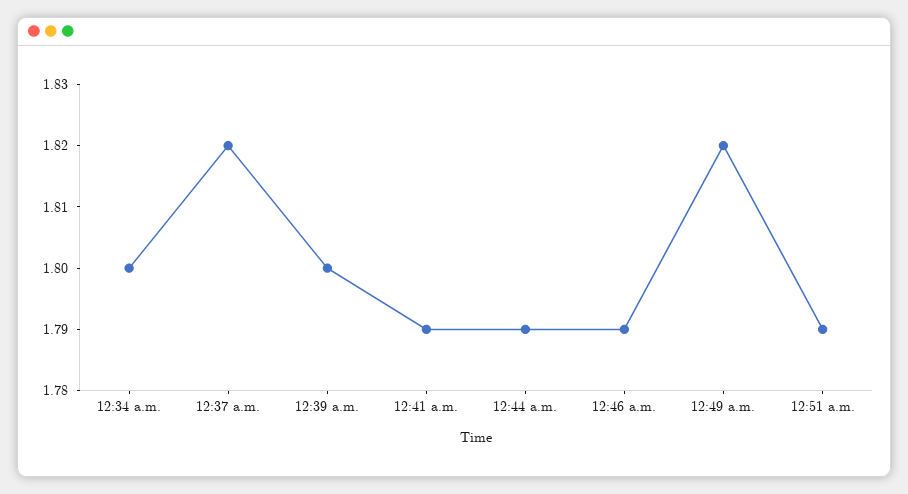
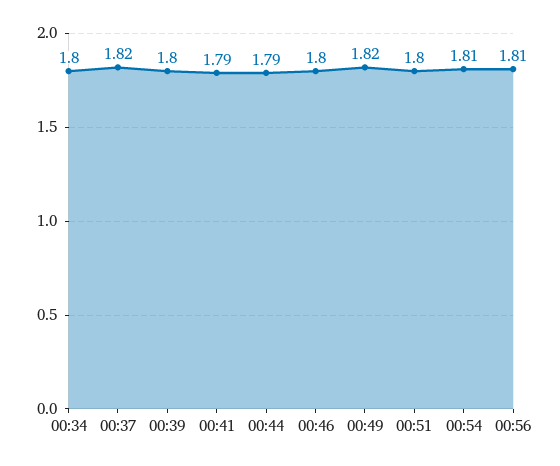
12:46 a.m.: 1.79 -> 1.8
12:51 a.m.: 1.79 -> 1.8
00:54: none -> 1.81
00:56: none -> 1.81

